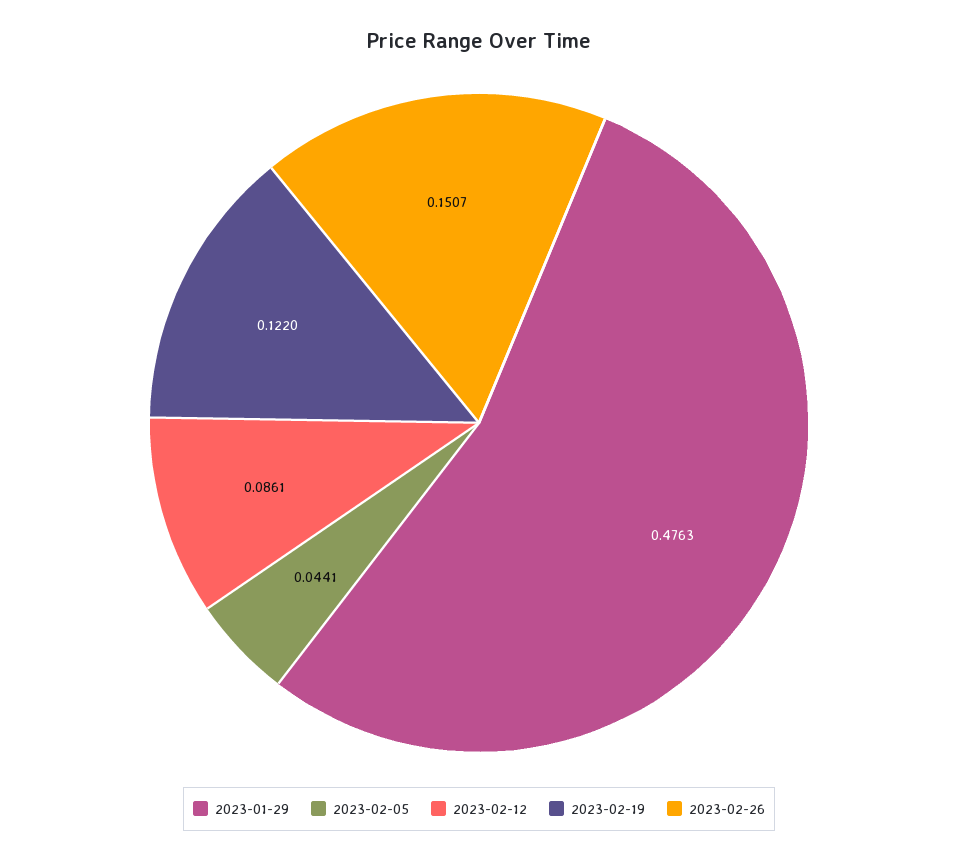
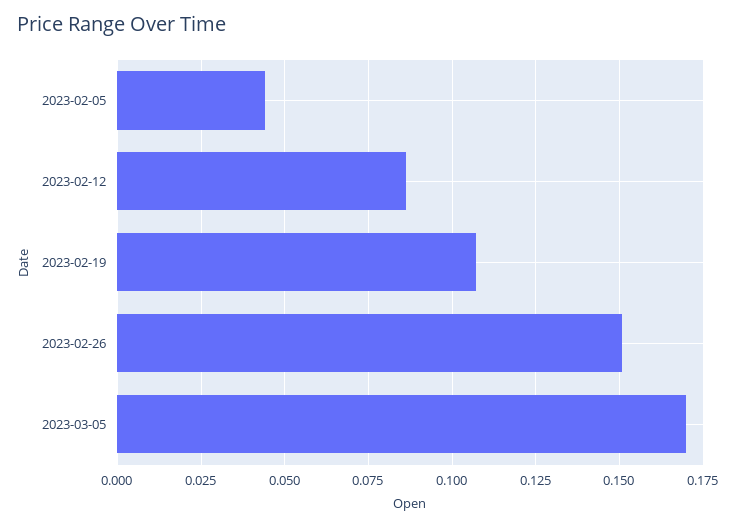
2023-01-29: 0.4763 -> none
2023-02-19: 0.122 -> 0.1075
2023-03-05: none -> 0.17

